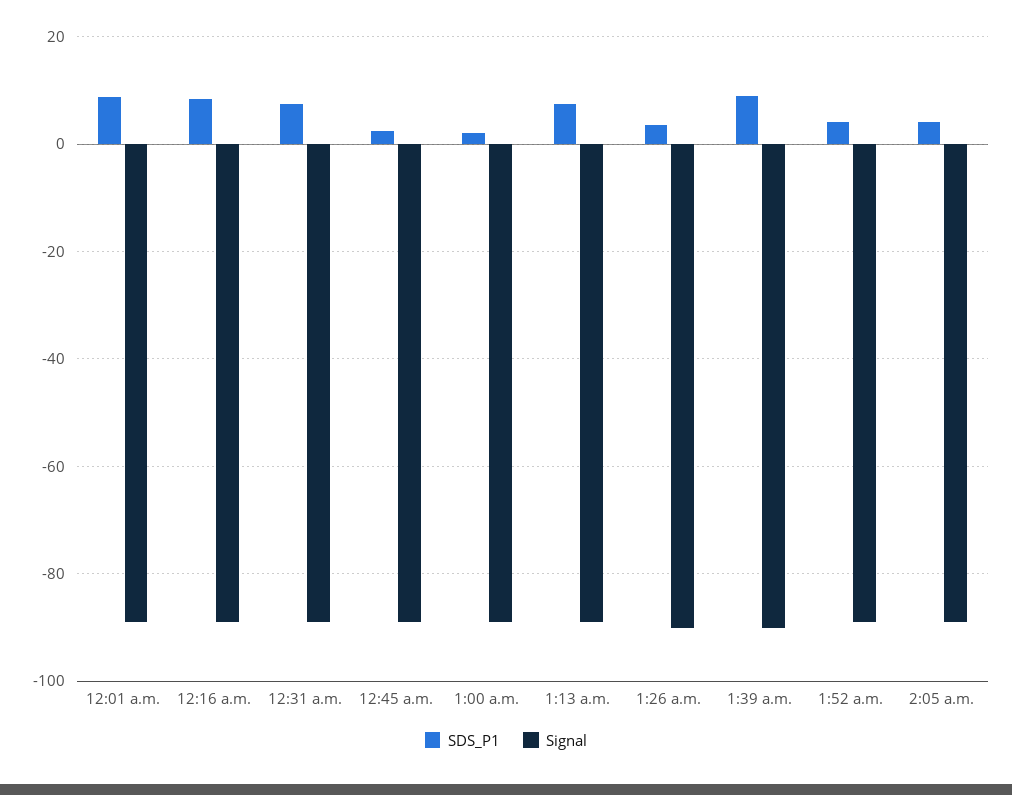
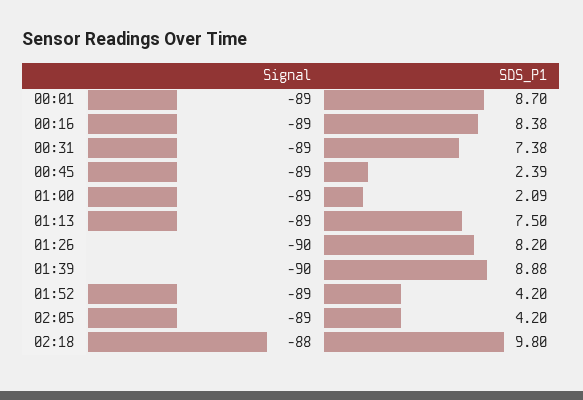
SDS_P1, 1:26 a.m.: 4 -> 8.2
Signal, 02:18: none -> -88
SDS_P1, 02:18: none -> 9.8

